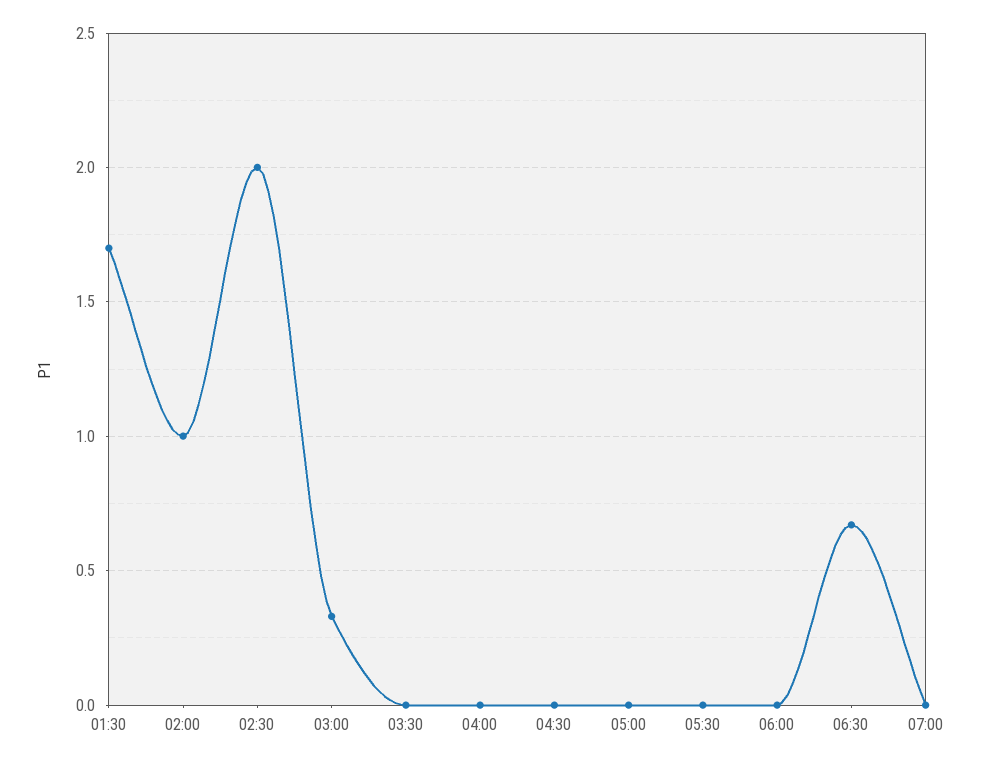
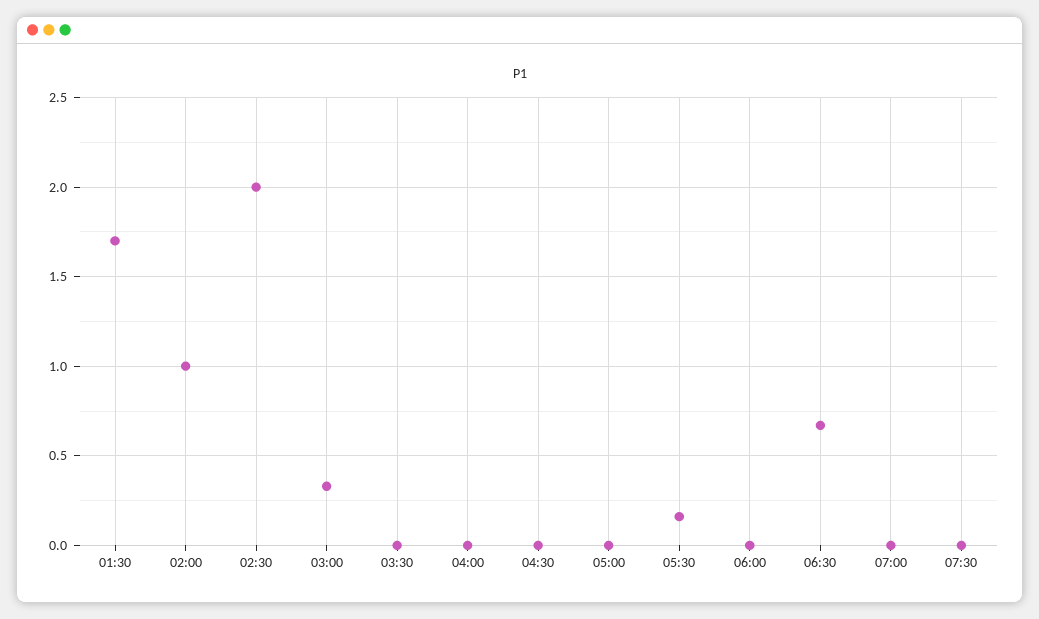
05:30: 0 -> 0.15
07:30: none -> 0

